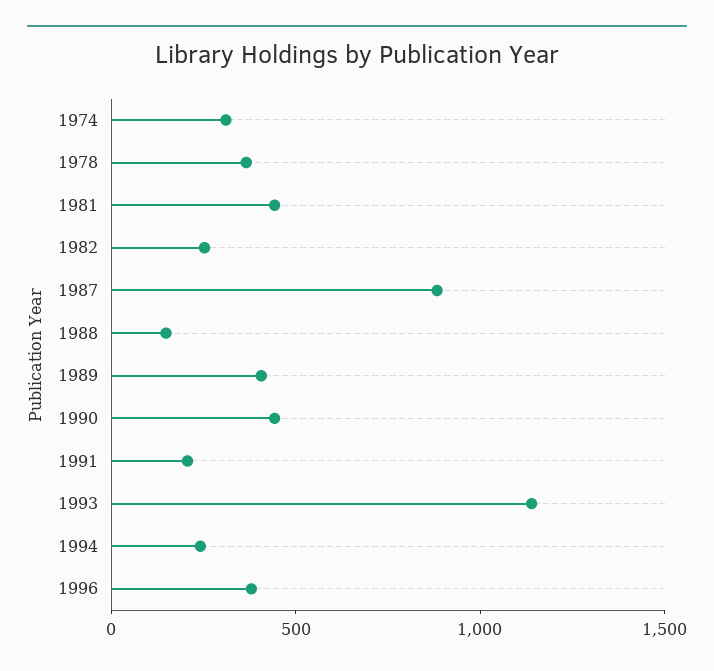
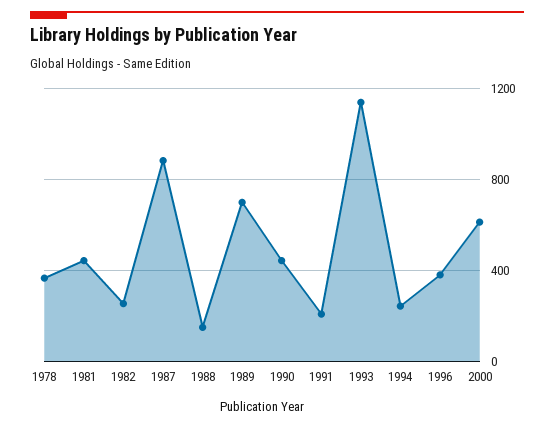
1974: 300 -> none
1989: 400 -> 700
2000: none -> 600

